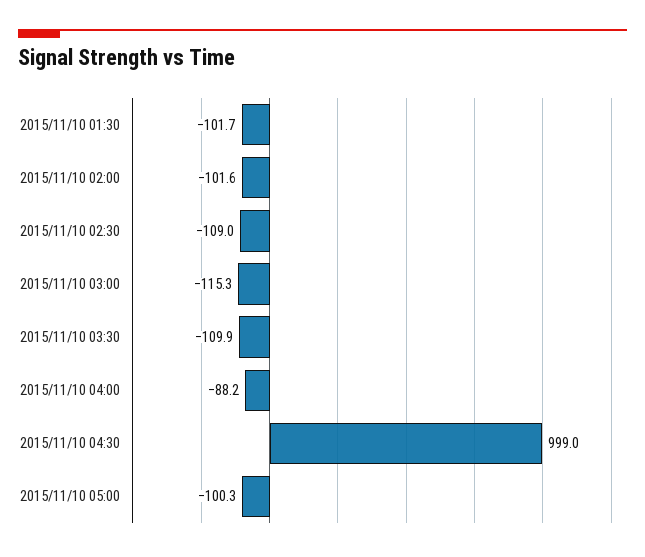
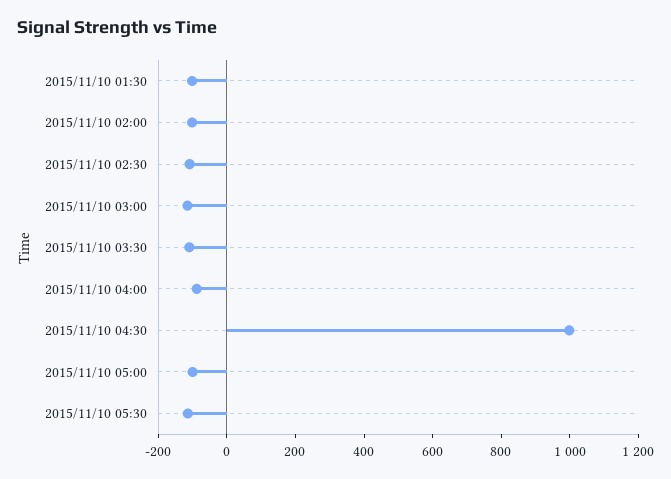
2015/11/10 05:30: none -> -100

